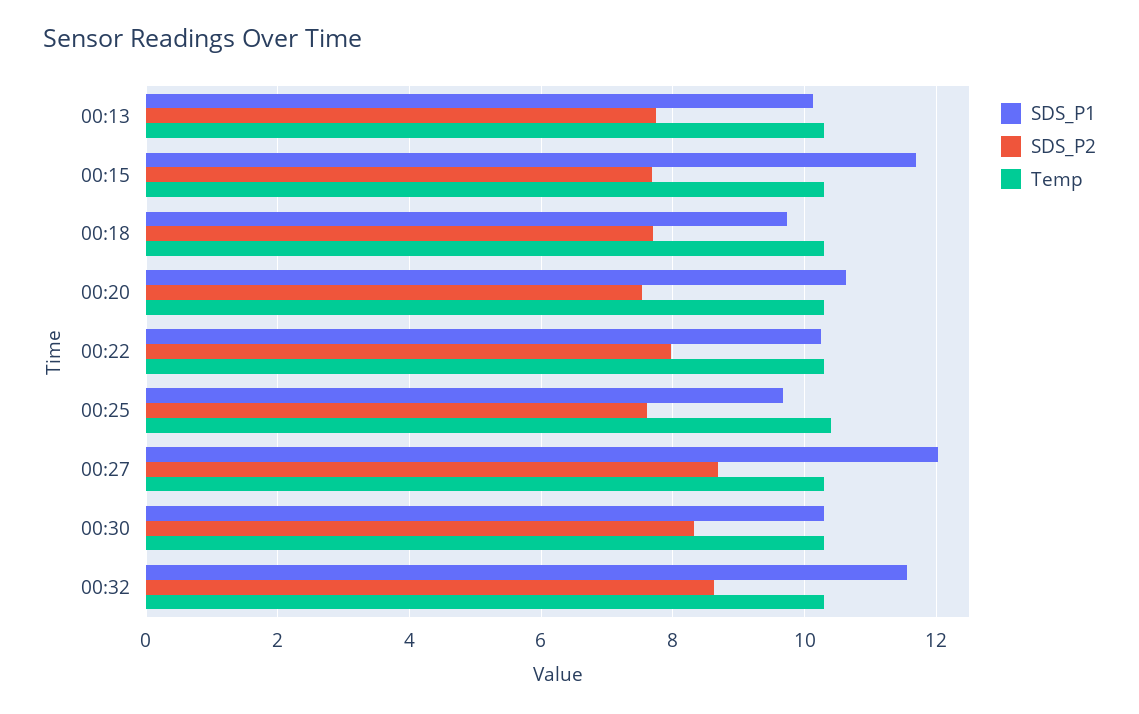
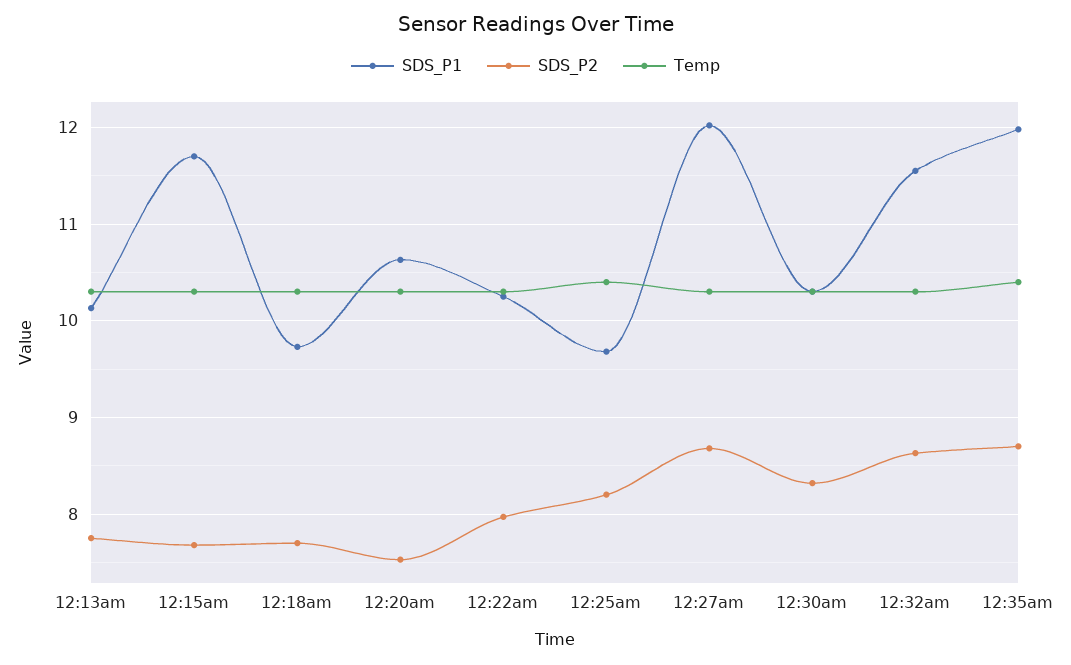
SDS_P2, 00:25: 7.6 -> 8.2
SDS_P1, 12:35am: none -> 12
SDS_P2, 12:35am: none -> 8.7
Temp, 12:35am: none -> 10.4

